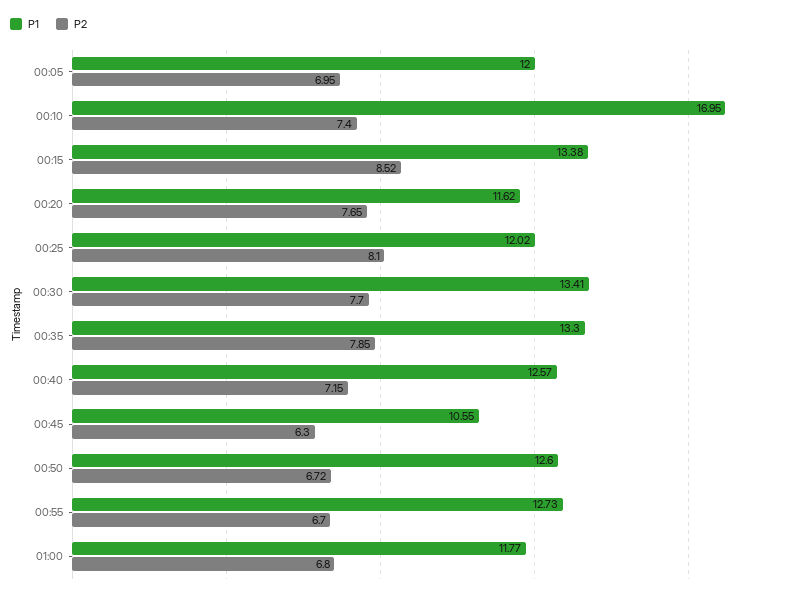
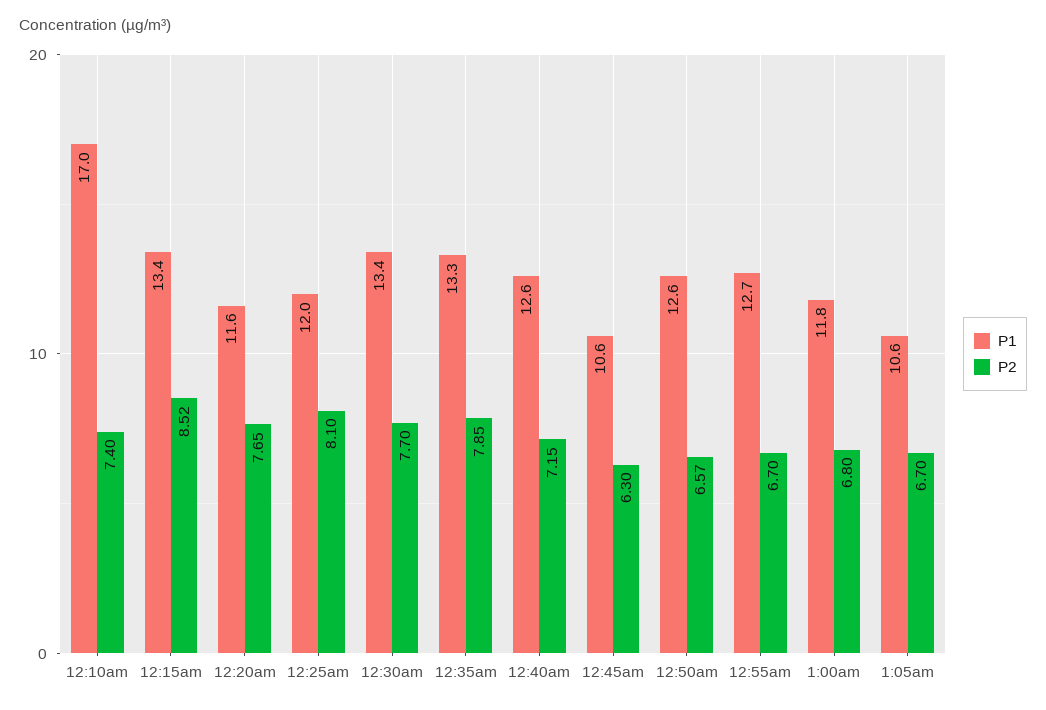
P1, 00:05: 12 -> none
P2, 00:05: 6.95 -> none
P2, 00:50: 6.72 -> 6.57
P1, 1:05am: none -> 10.6
P2, 1:05am: none -> 6.7

